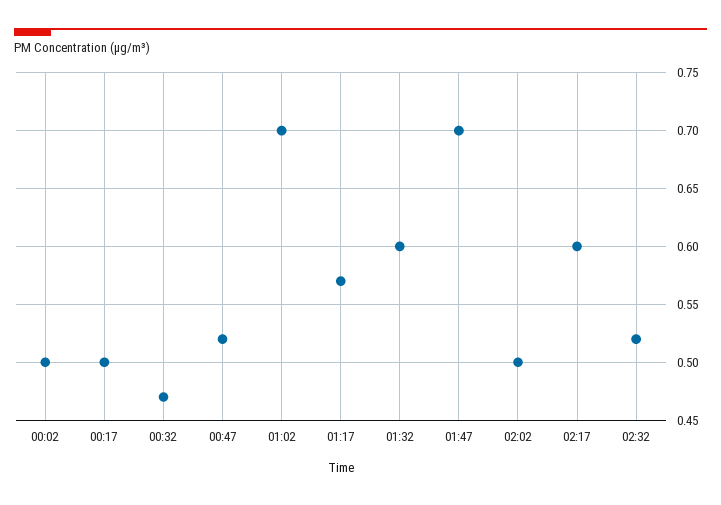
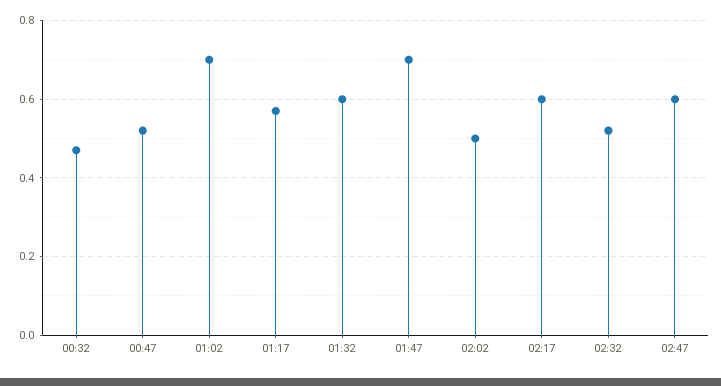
00:02: 0.5 -> none
00:17: 0.5 -> none
02:47: none -> 0.6

